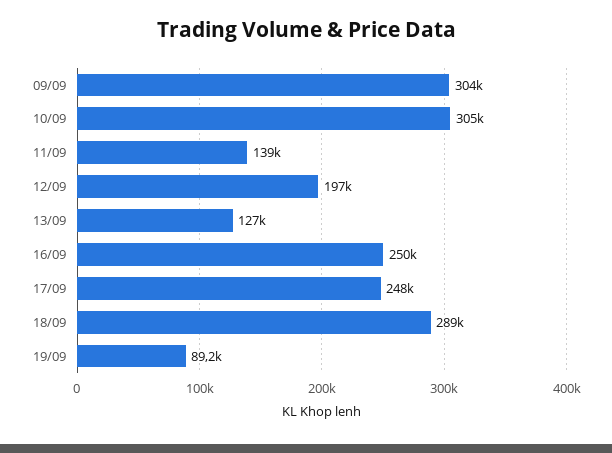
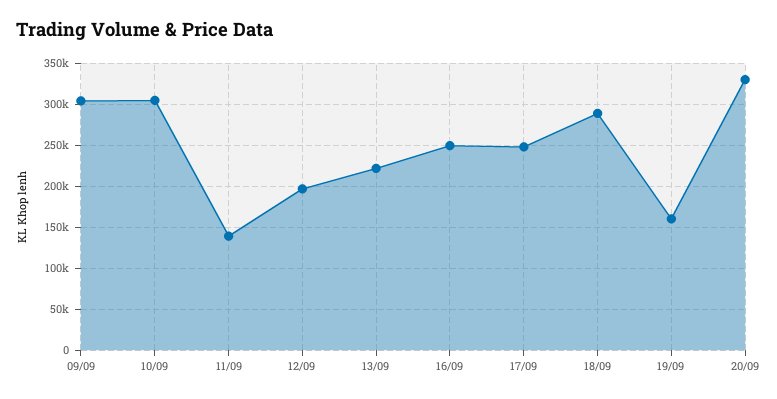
13/09: 127000 -> 220000
19/09: 89200 -> 160000
20/09: none -> 330000

